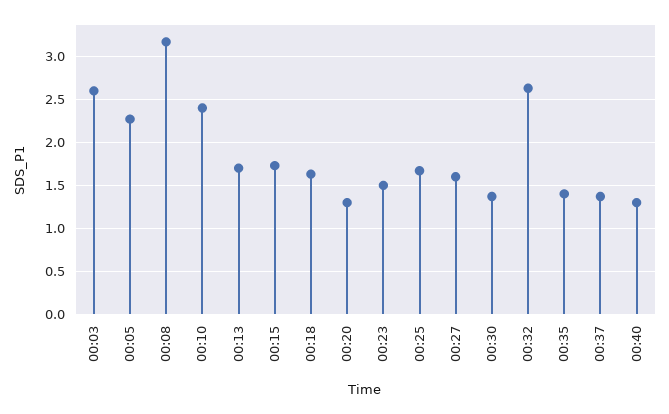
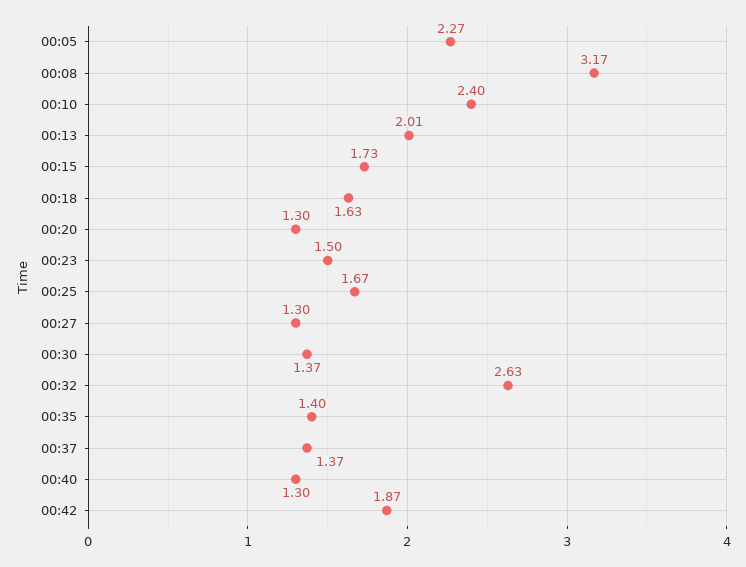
00:03: 2.6 -> none
00:13: 1.7 -> 2.01
00:27: 1.6 -> 1.3
00:42: none -> 1.87

